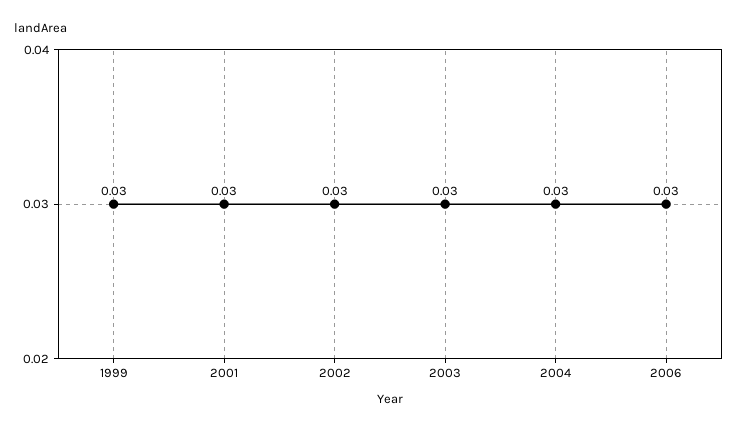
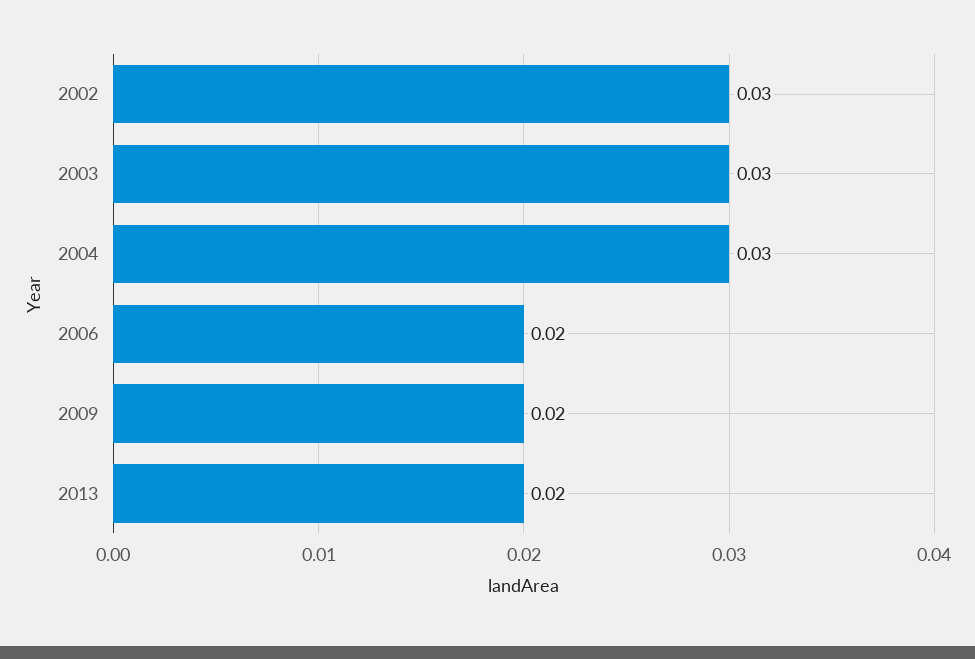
1999: 0.03 -> none
2001: 0.03 -> none
2006: 0.03 -> 0.02
2009: none -> 0.02
2013: none -> 0.02

